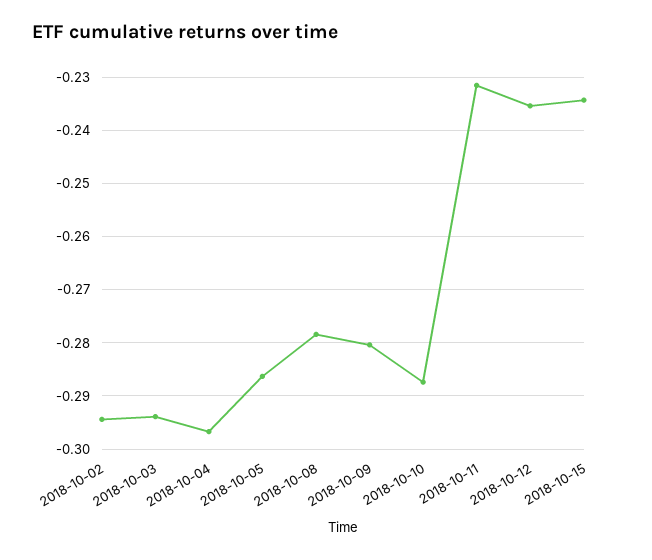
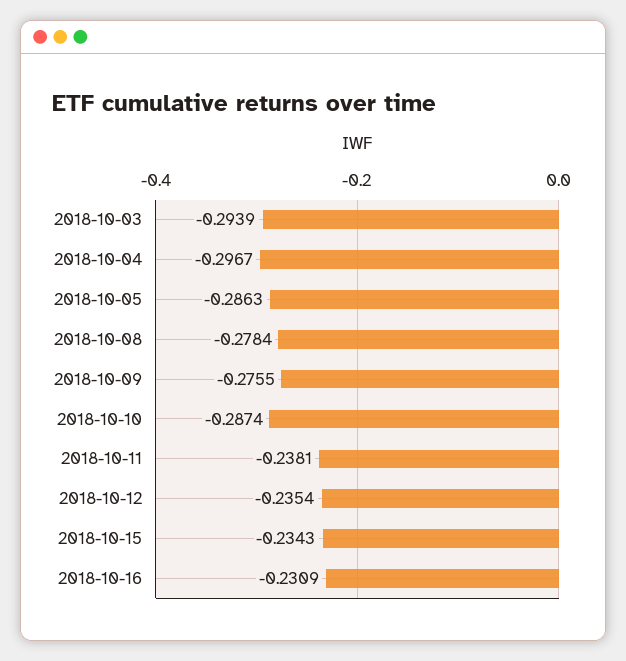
2018-10-02: -0.294 -> none
2018-10-09: -0.28 -> -0.2755
2018-10-11: -0.232 -> -0.2381
2018-10-16: none -> -0.2309

